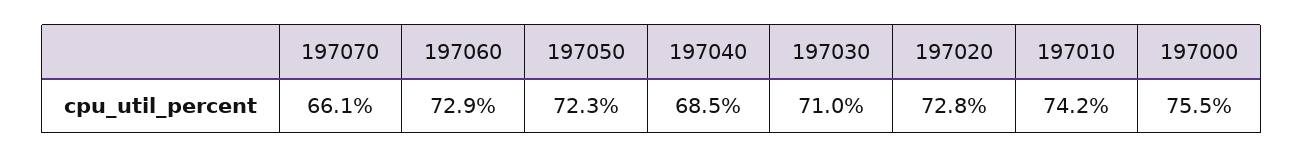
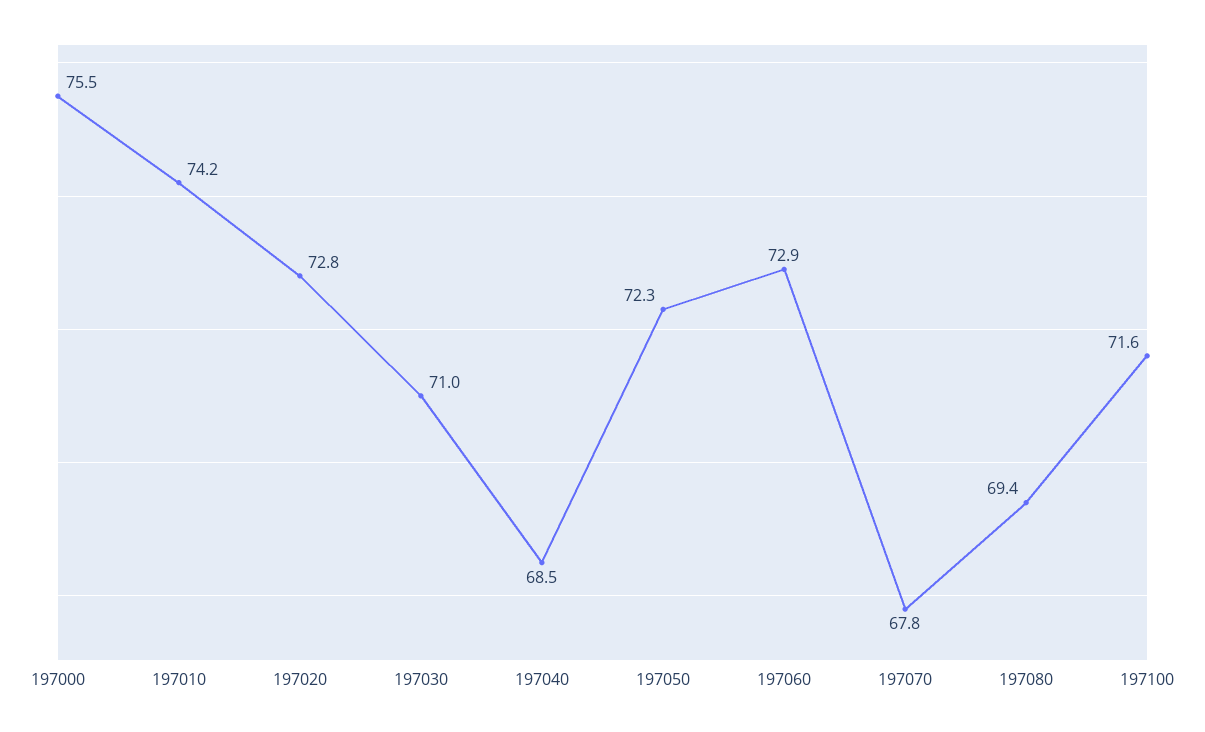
197070: 66.1 -> 67.8
197080: none -> 69.4
197100: none -> 71.6

